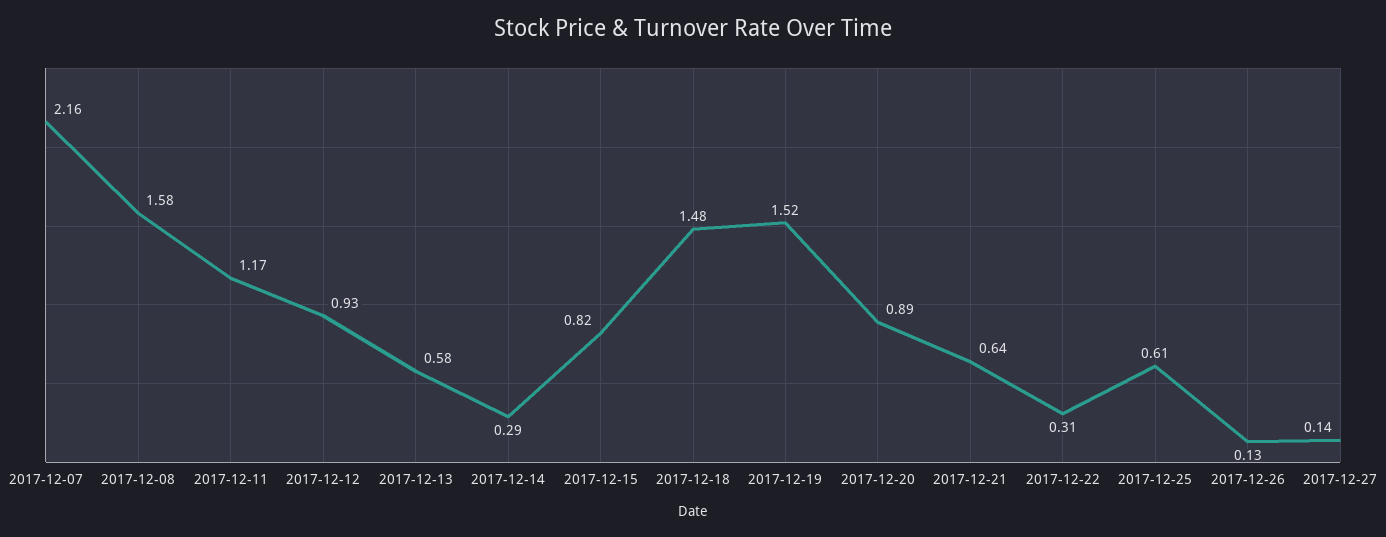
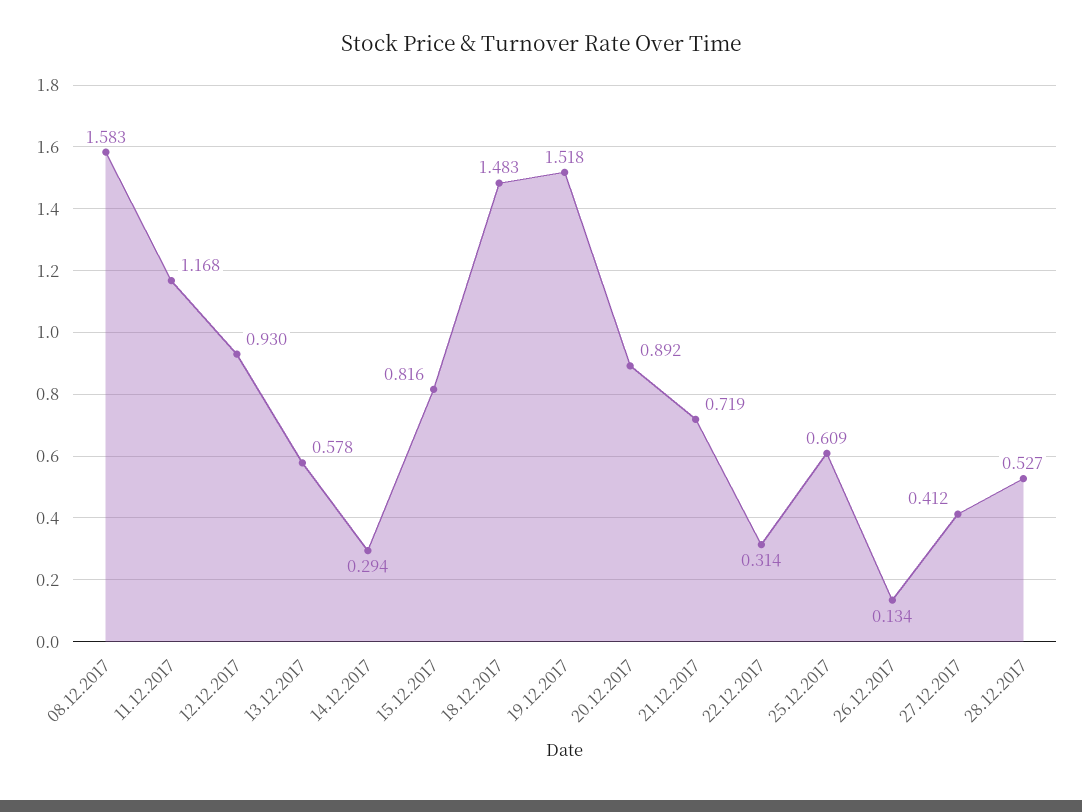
2017-12-07: 2.16 -> none
2017-12-21: 0.64 -> 0.719
2017-12-27: 0.14 -> 0.412
28.12.2017: none -> 0.527

